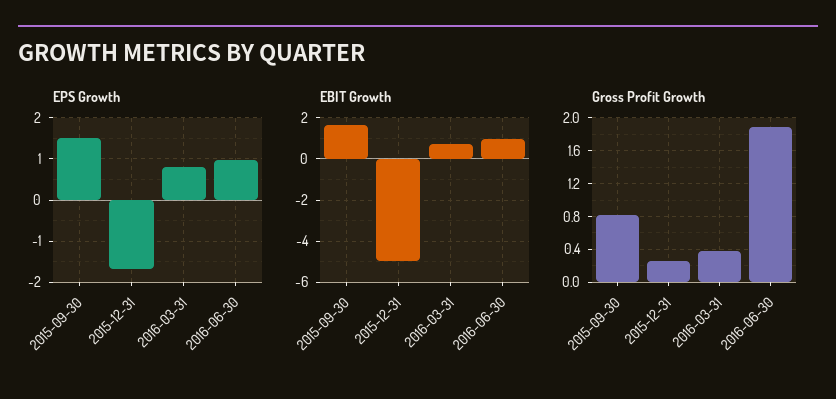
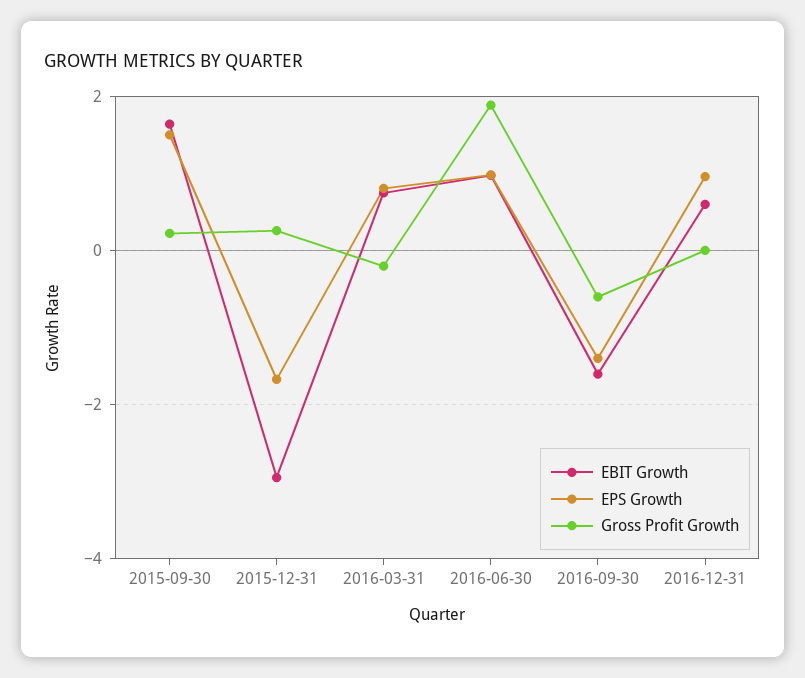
EBIT Growth, 2015-12-31: -5 -> -3
Gross Profit Growth, 2015-09-30: 0.8 -> 0.2
Gross Profit Growth, 2016-03-31: 0.4 -> -0.2
EBIT Growth, 2016-09-30: none -> -1.6
EPS Growth, 2016-09-30: none -> -1.4
Gross Profit Growth, 2016-09-30: none -> -0.6
EBIT Growth, 2016-12-31: none -> 0.6
EPS Growth, 2016-12-31: none -> 1
Gross Profit Growth, 2016-12-31: none -> 0

